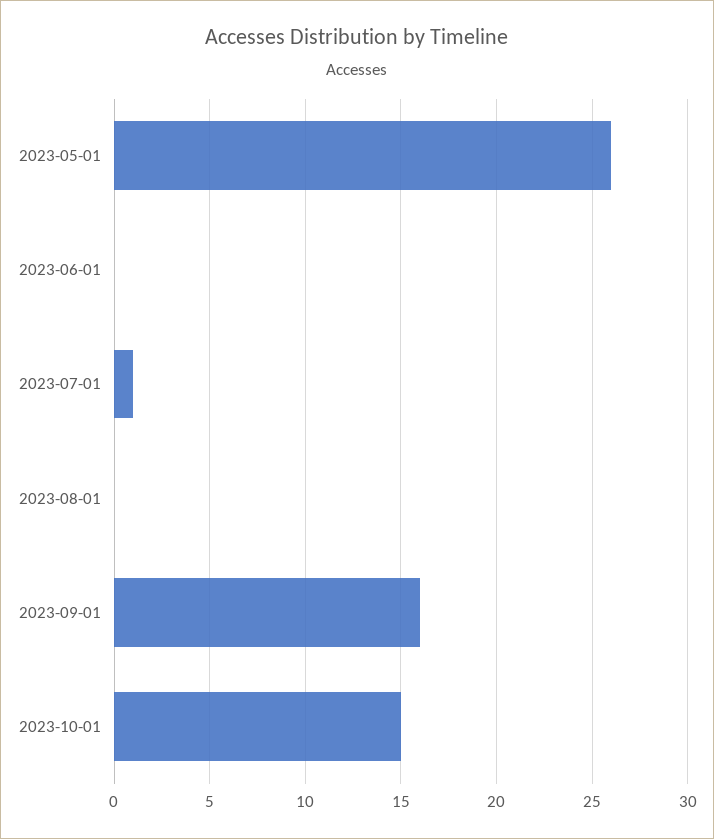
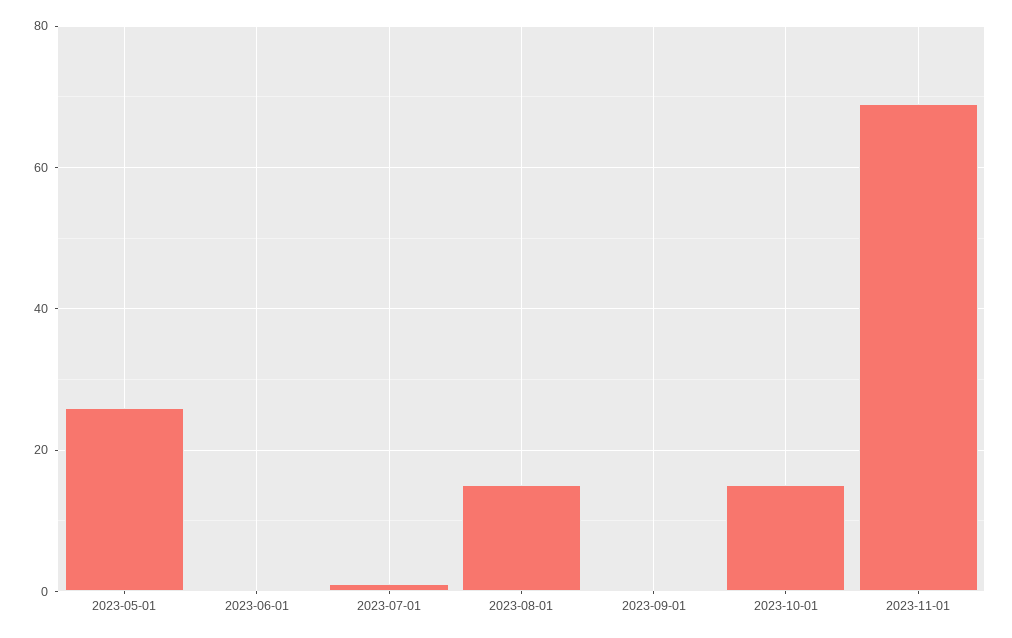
2023-08-01: 0 -> 15
2023-09-01: 16 -> 0
2023-11-01: none -> 70

